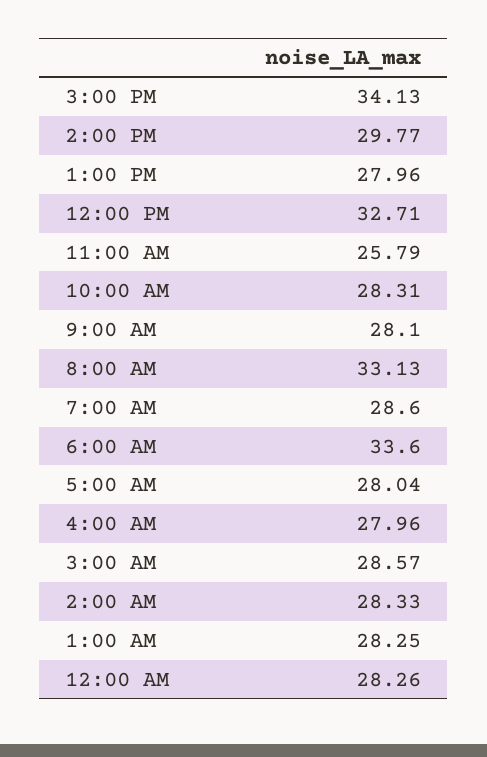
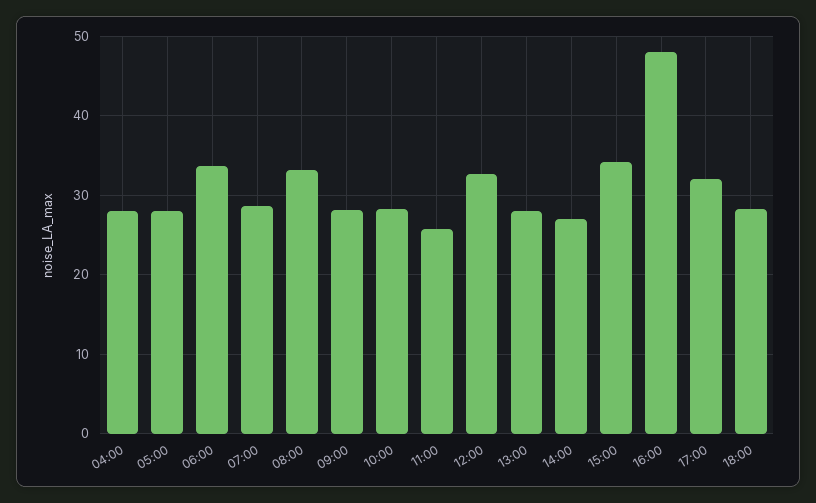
2:00 PM: 29.77 -> 27
3:00 AM: 28.57 -> none
2:00 AM: 28.33 -> none
1:00 AM: 28.25 -> none
12:00 AM: 28.26 -> none
16:00: none -> 48
17:00: none -> 32
18:00: none -> 28

